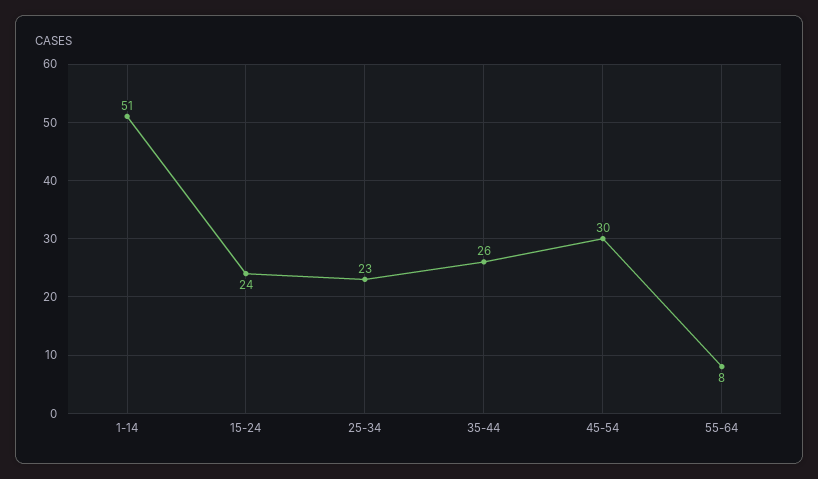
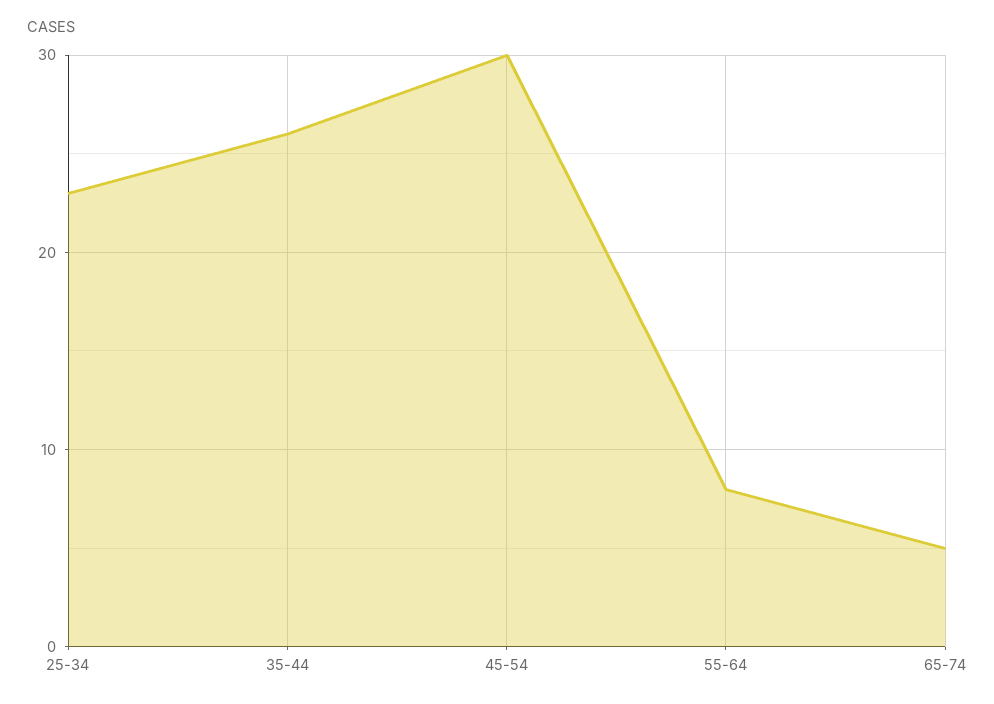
1-14: 51 -> none
15-24: 24 -> none
65-74: none -> 5

